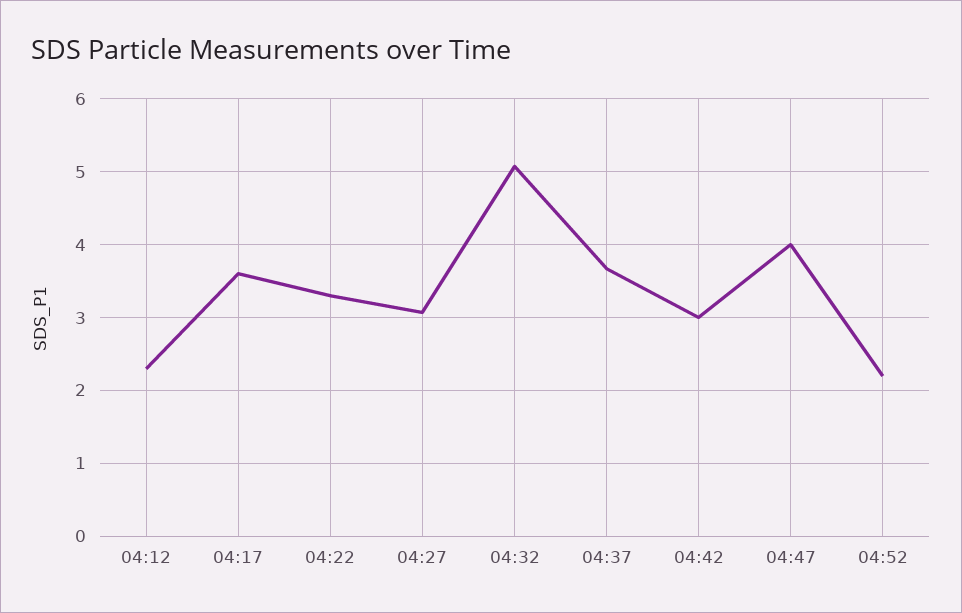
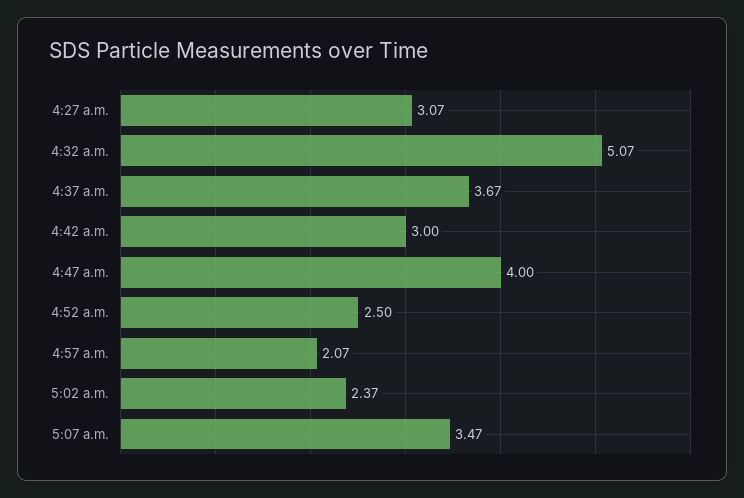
04:12: 2.3 -> none
04:17: 3.6 -> none
04:22: 3.3 -> none
04:52: 2.2 -> 2.5
4:57 a.m.: none -> 2.07
5:02 a.m.: none -> 2.37
5:07 a.m.: none -> 3.47

